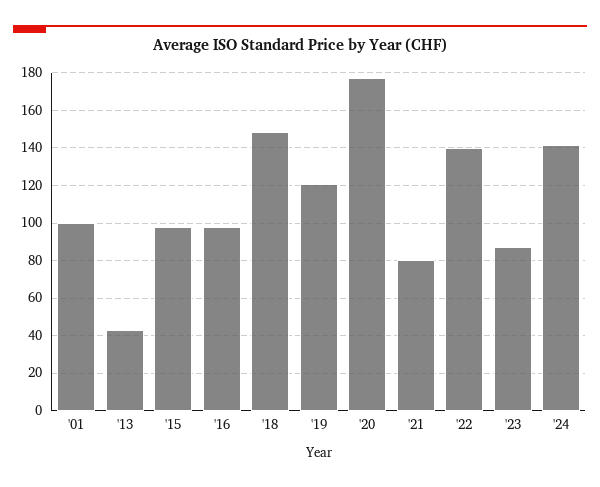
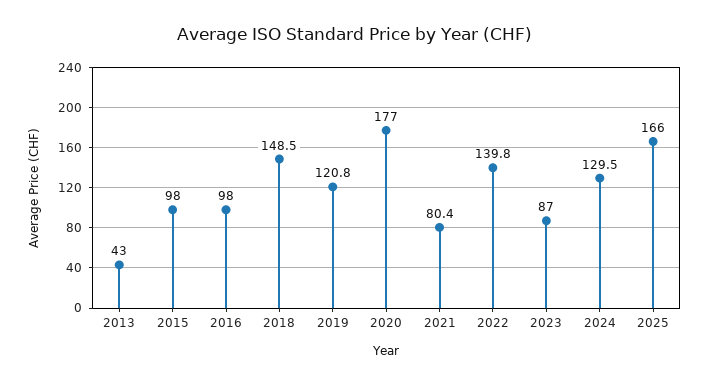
'01: 100 -> none
'24: 140 -> 129.5
2025: none -> 166

